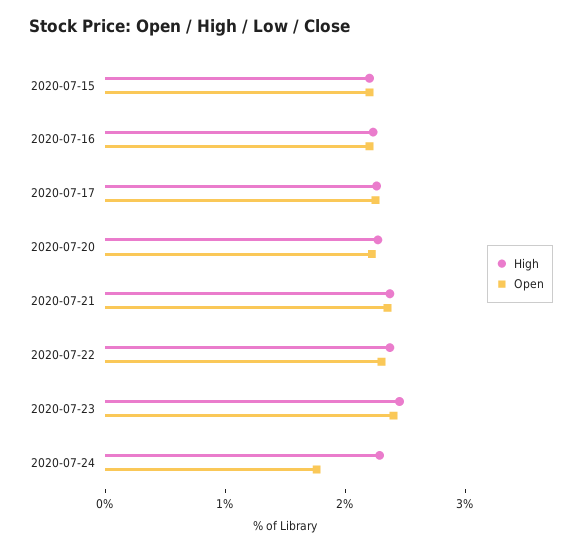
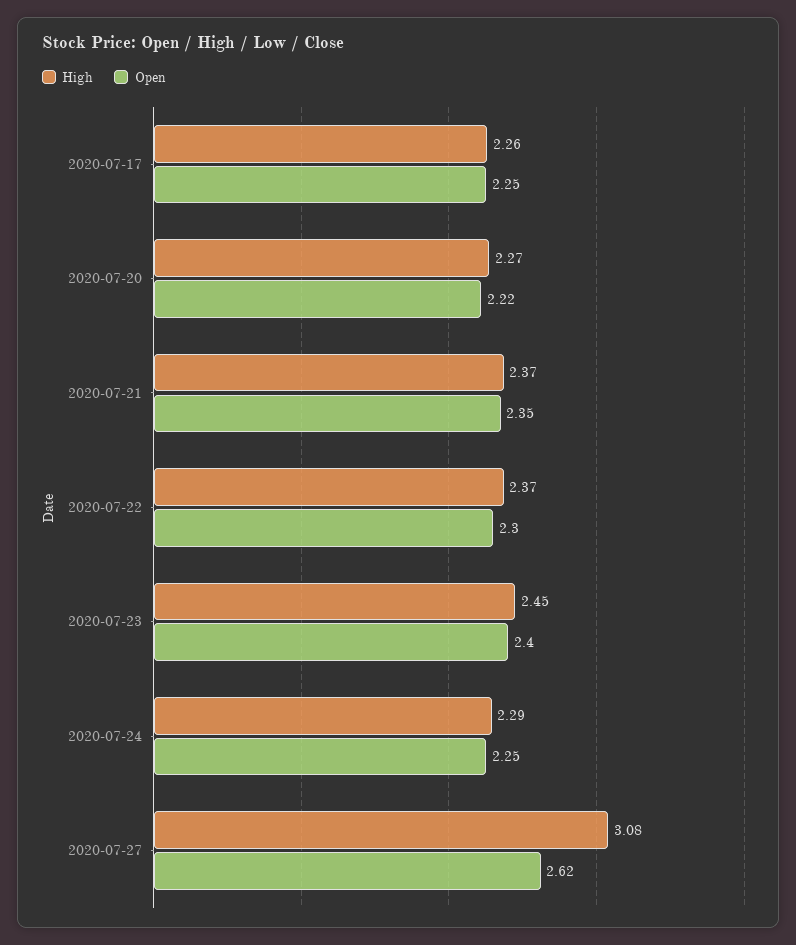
High, 2020-07-15: 2.2 -> none
Open, 2020-07-15: 2.2 -> none
High, 2020-07-16: 2.2 -> none
Open, 2020-07-16: 2.2 -> none
Open, 2020-07-24: 1.8 -> 2.25
High, 2020-07-27: none -> 3.08
Open, 2020-07-27: none -> 2.62

